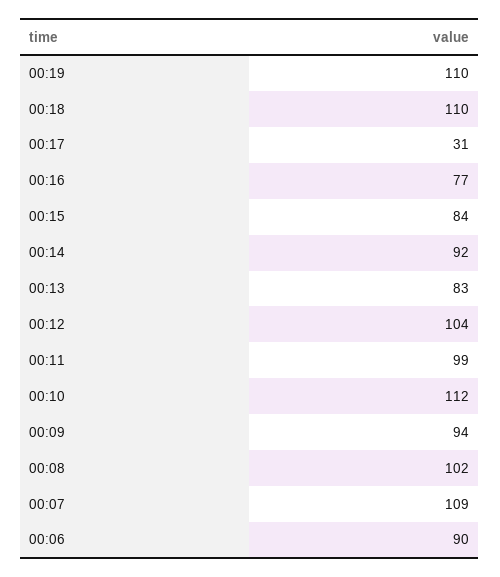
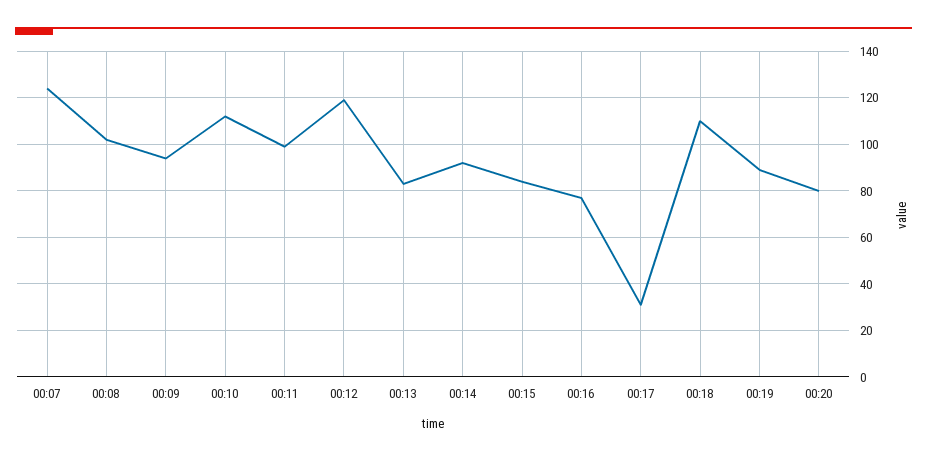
00:19: 110 -> 90
00:12: 104 -> 120
00:07: 109 -> 125
00:06: 90 -> none
00:20: none -> 80

